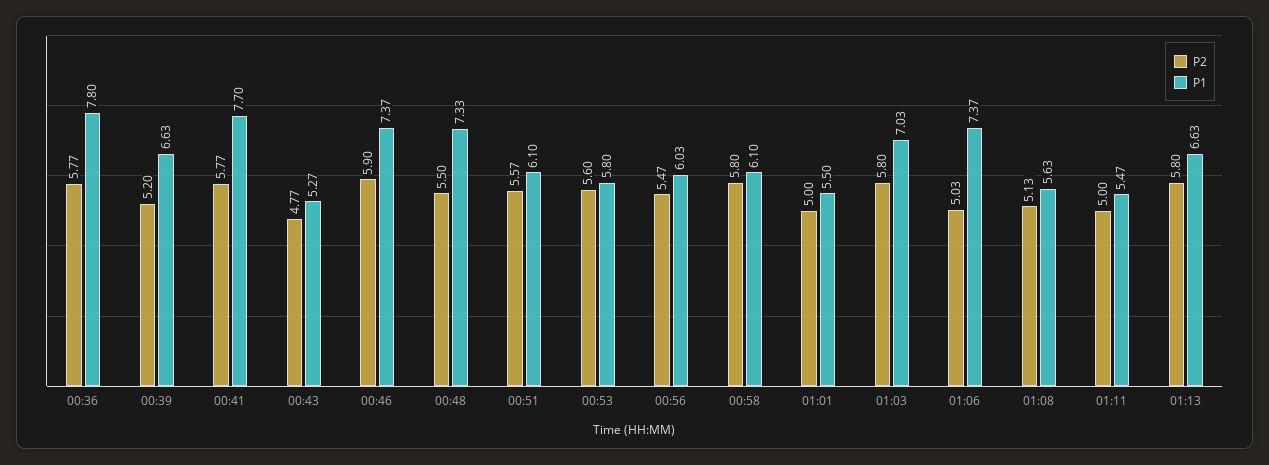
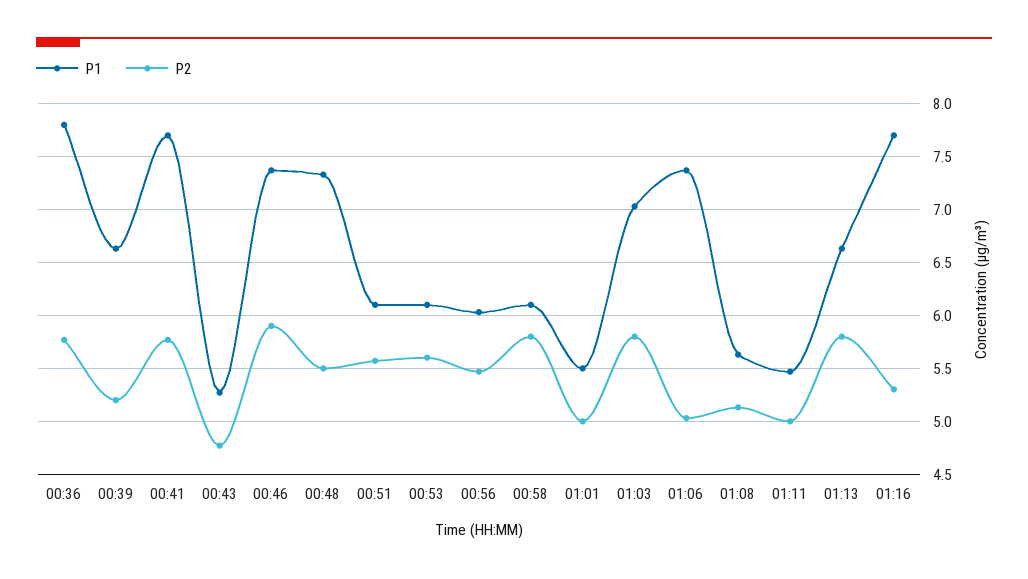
P1, 00:53: 5.8 -> 6.1
P1, 01:16: none -> 7.7
P2, 01:16: none -> 5.3

